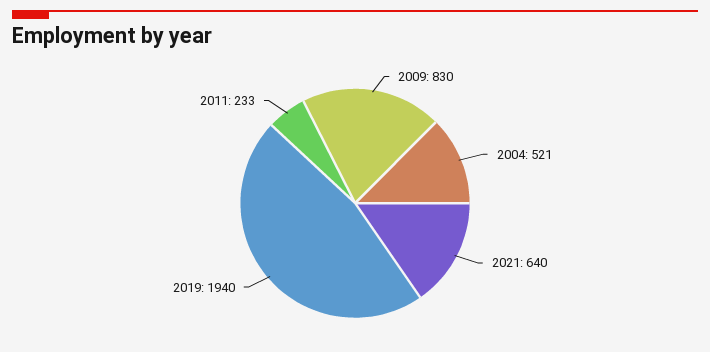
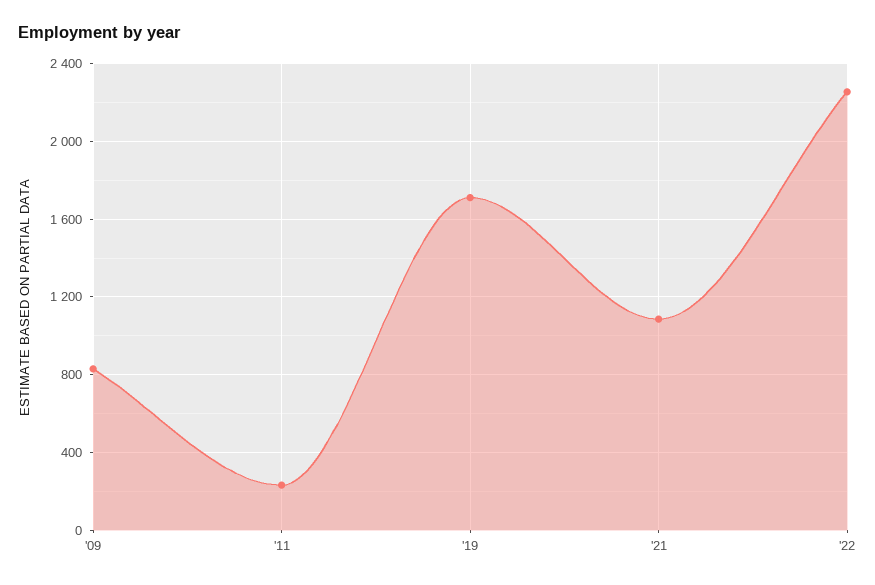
2004: 521 -> none
2021: 640 -> 1100
2019: 1940 -> 1700
'22: none -> 2250

